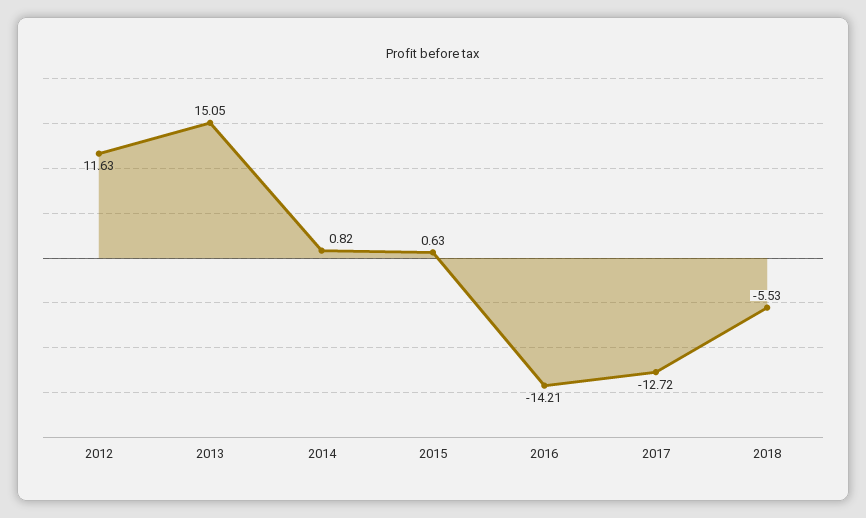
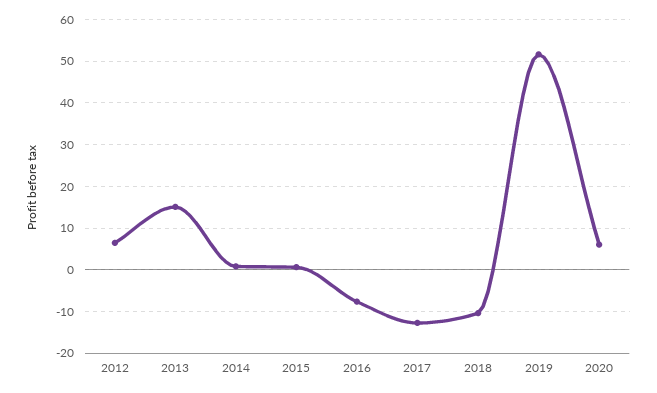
2012: 11.63 -> 6
2016: -14.21 -> -8
2018: -5.53 -> -10
2019: none -> 52
2020: none -> 6

